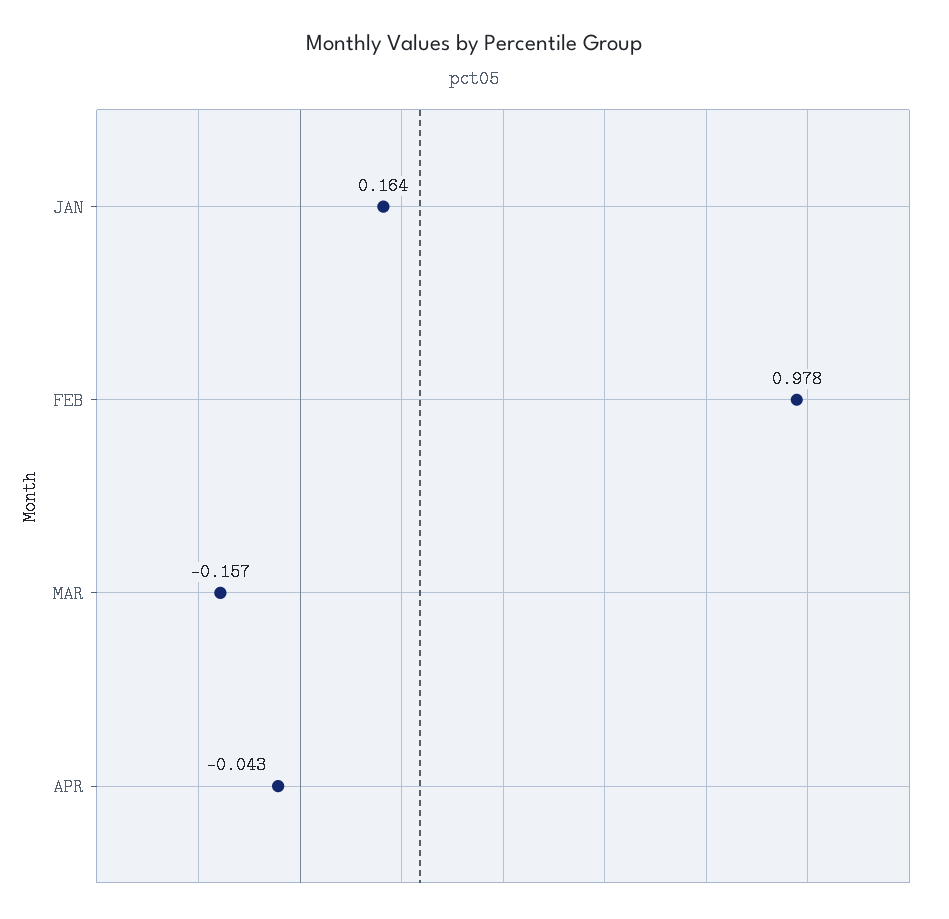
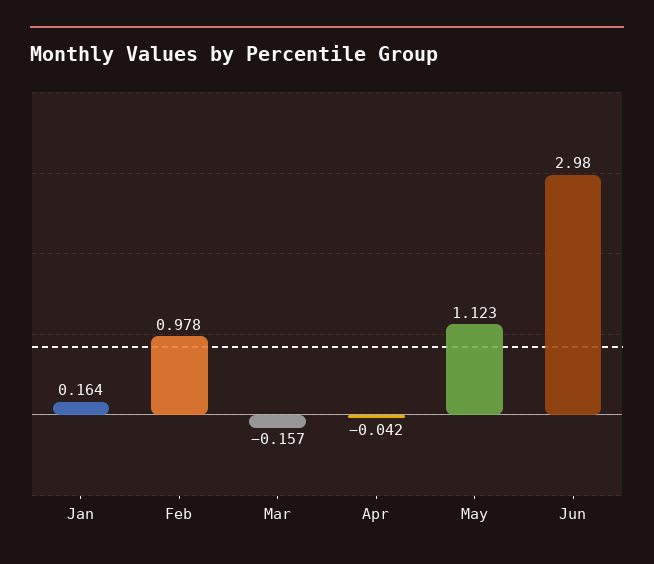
APR: -0.043 -> -0.042
May: none -> 1.123
Jun: none -> 2.98

